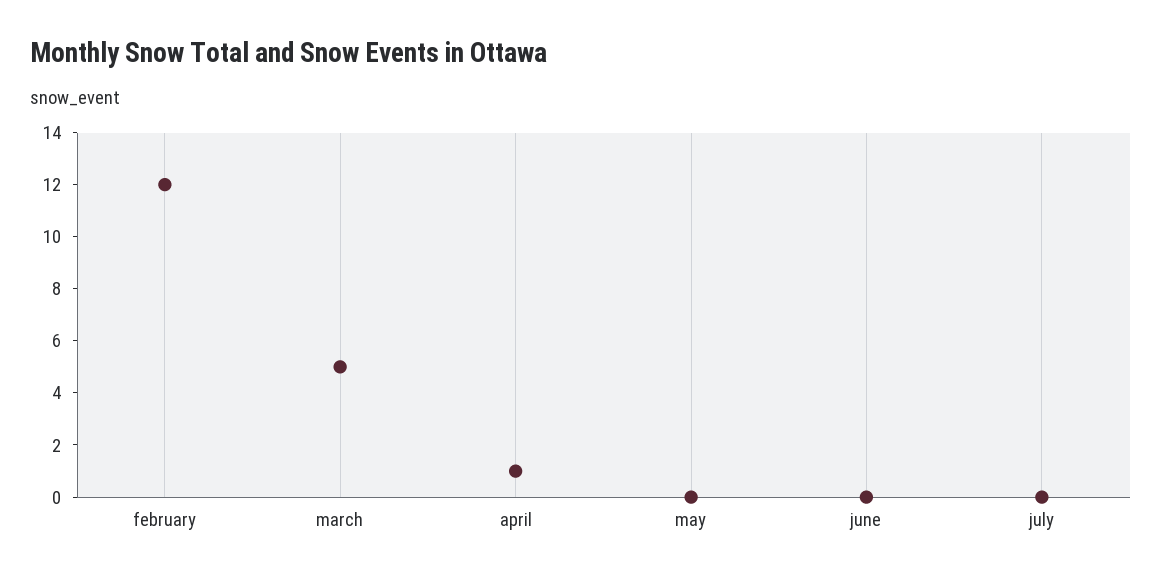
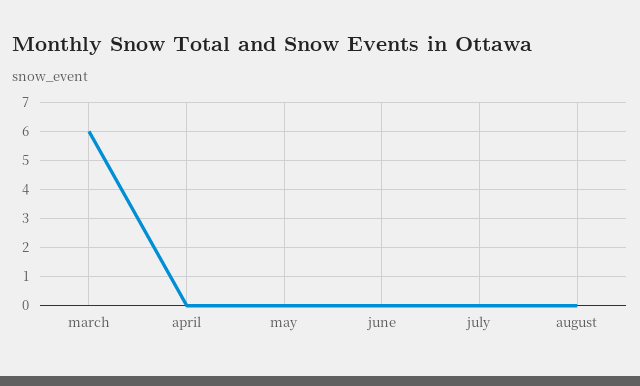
february: 12 -> none
march: 5 -> 6
april: 1 -> 0
august: none -> 0

